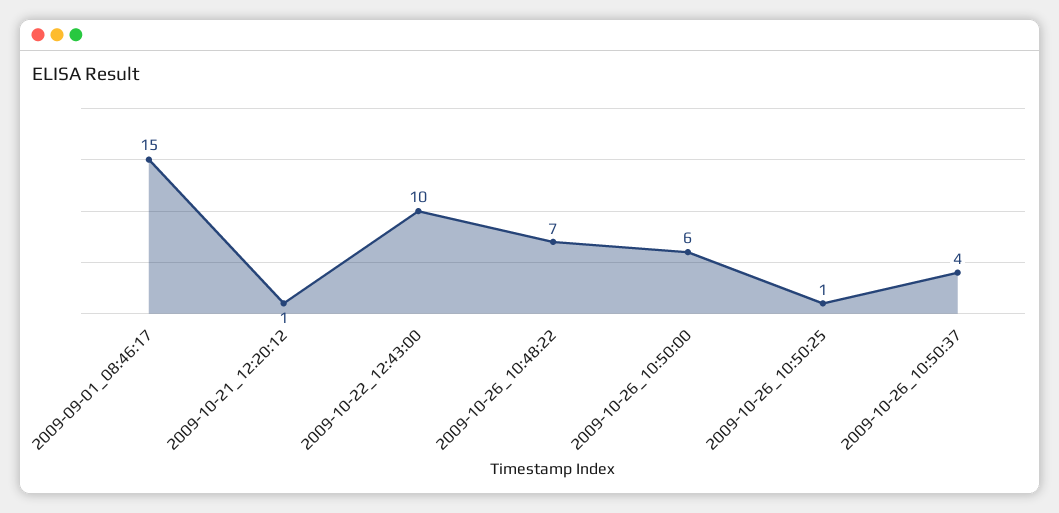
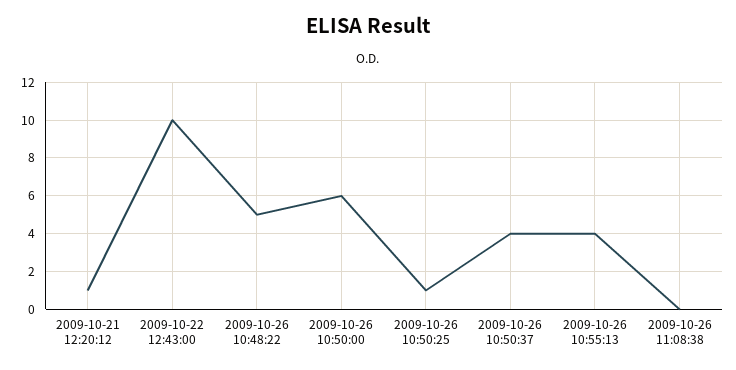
2009-09-01_08:46:17: 15 -> none
2009-10-26_10:48:22: 7 -> 5
2009-10-26 10:55:13: none -> 4
2009-10-26 11:08:38: none -> 0

